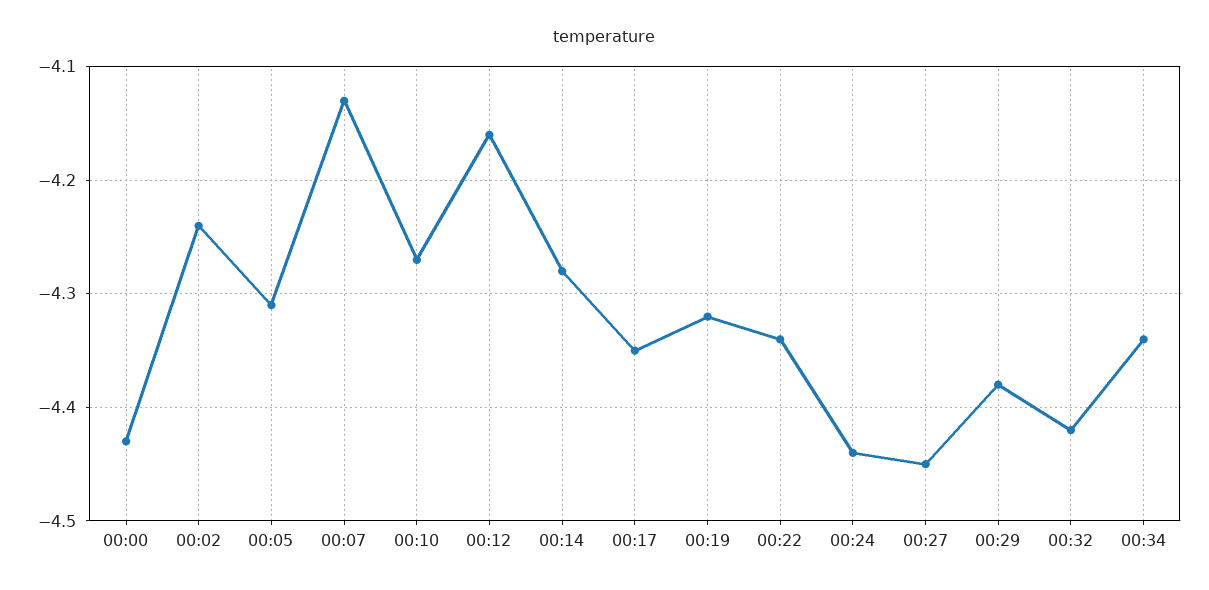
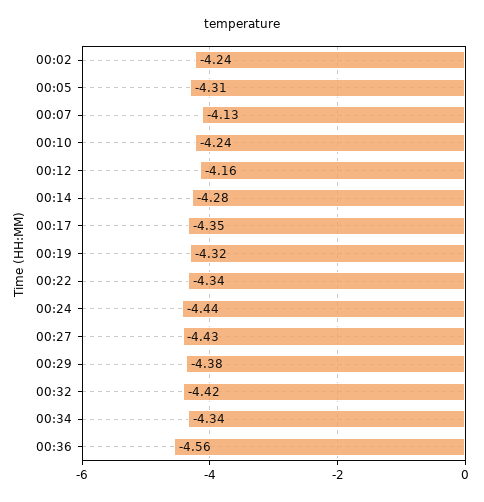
00:00: -4.43 -> none
00:10: -4.27 -> -4.24
00:27: -4.45 -> -4.43
00:36: none -> -4.56

